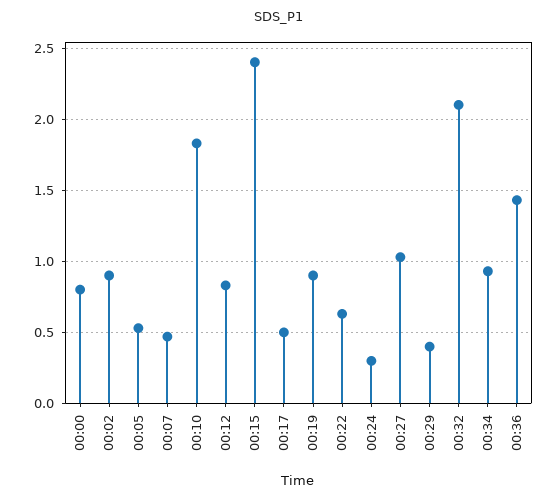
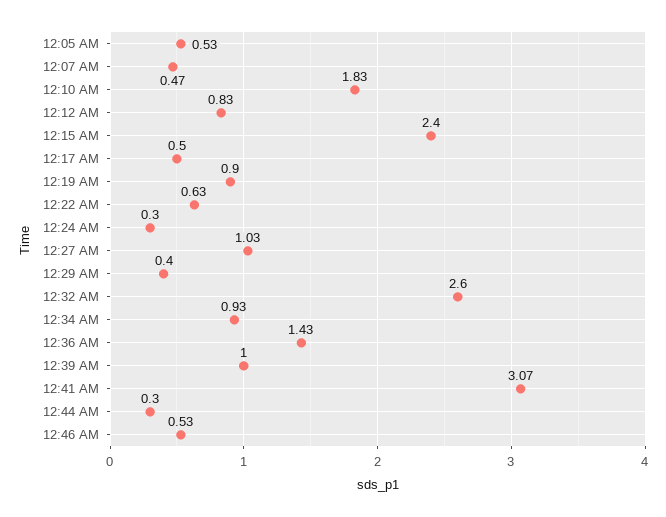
00:00: 0.8 -> none
00:02: 0.9 -> none
00:32: 2.1 -> 2.6
12:39 AM: none -> 1
12:41 AM: none -> 3.07
12:44 AM: none -> 0.3
12:46 AM: none -> 0.53

